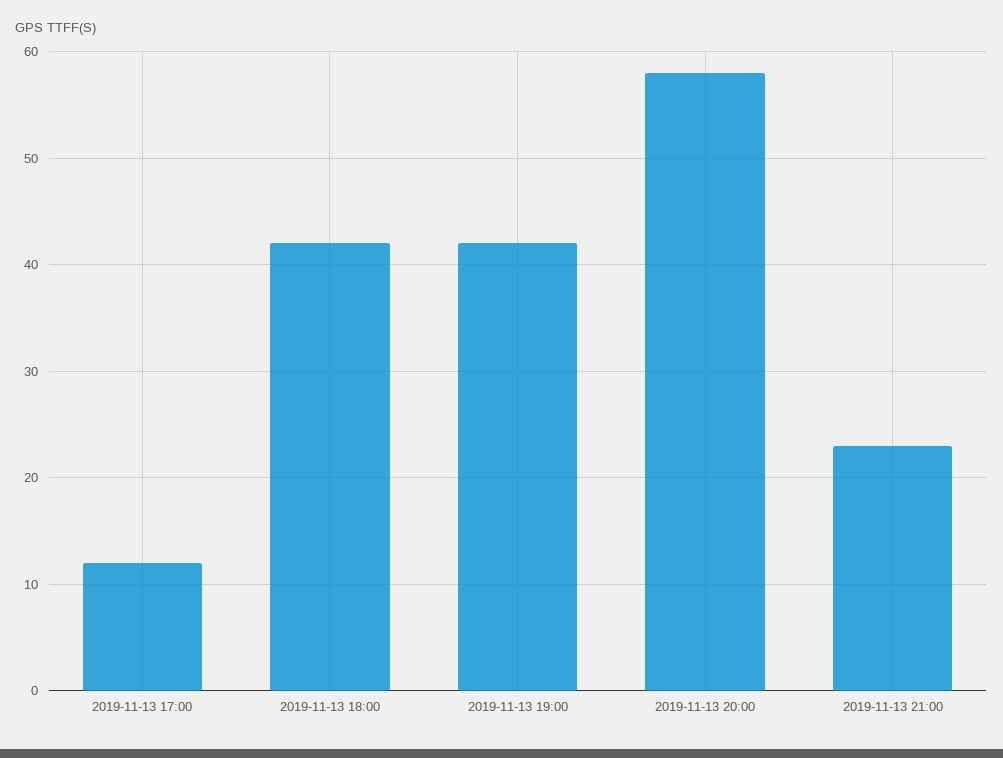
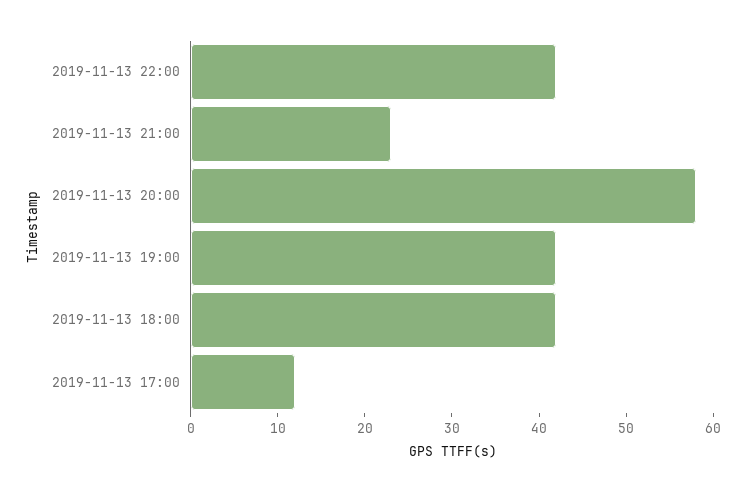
2019-11-13 22:00: none -> 42

